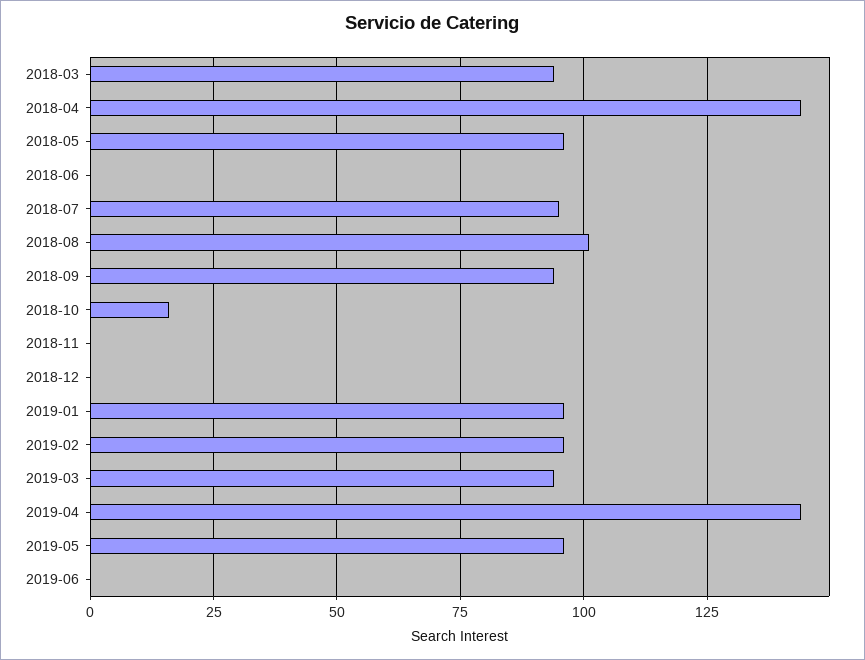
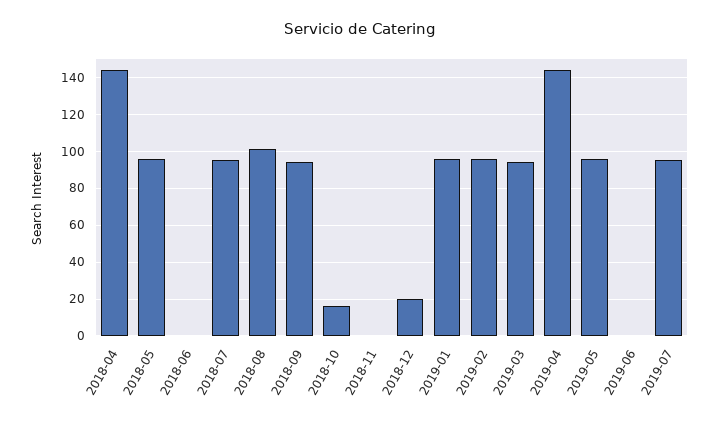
2018-03: 95 -> none
2018-12: 0 -> 20
2019-07: none -> 95

